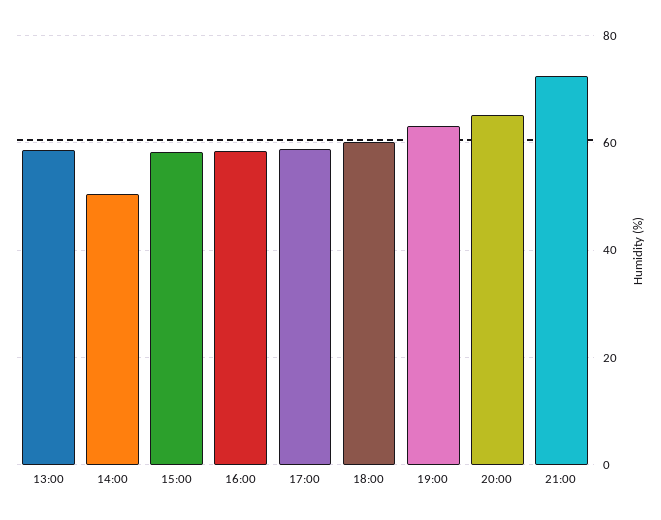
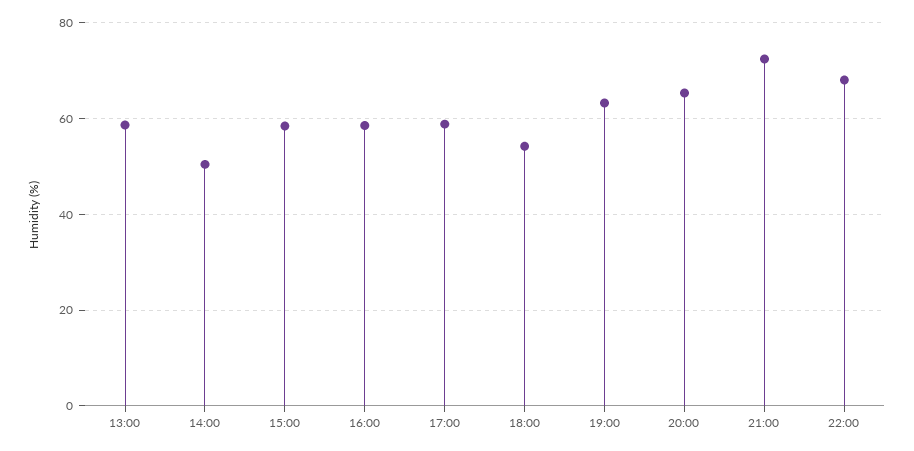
18:00: 60 -> 54
22:00: none -> 68

